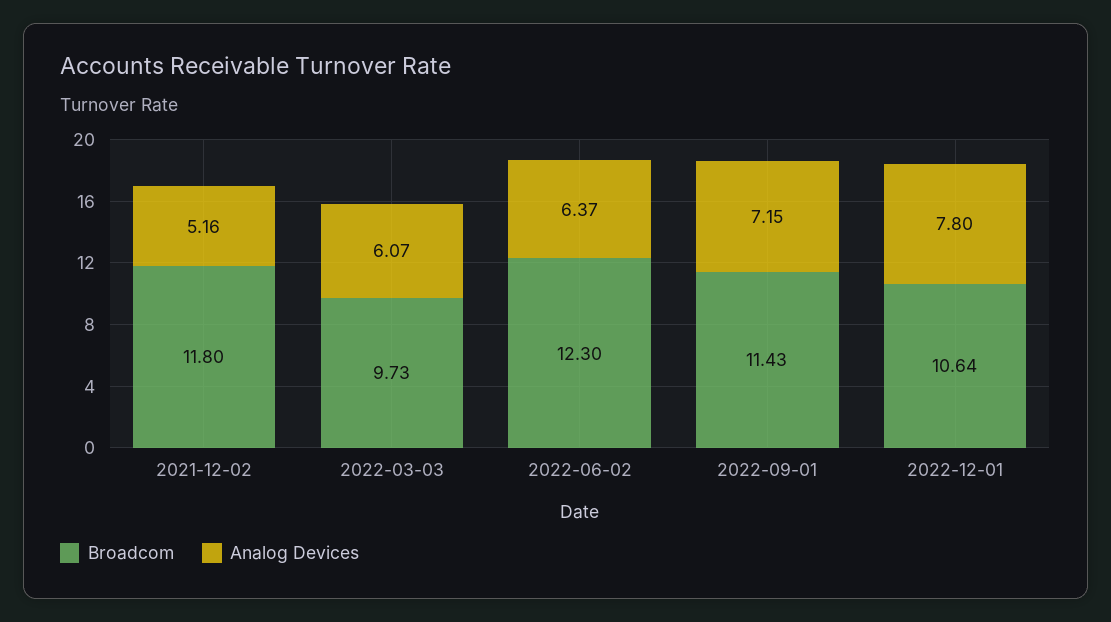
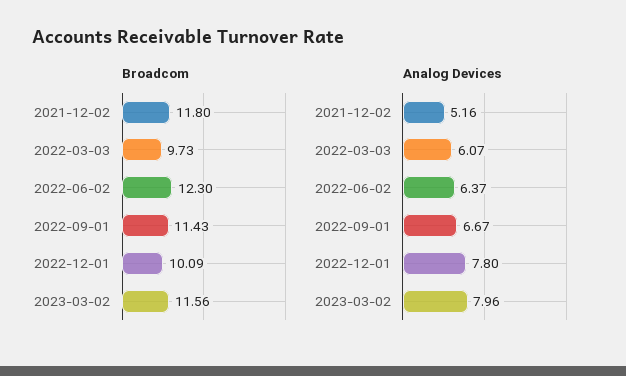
Analog Devices, 2022-09-01: 7.15 -> 6.67
Broadcom, 2022-12-01: 10.64 -> 10.09
Broadcom, 2023-03-02: none -> 11.56
Analog Devices, 2023-03-02: none -> 7.96

